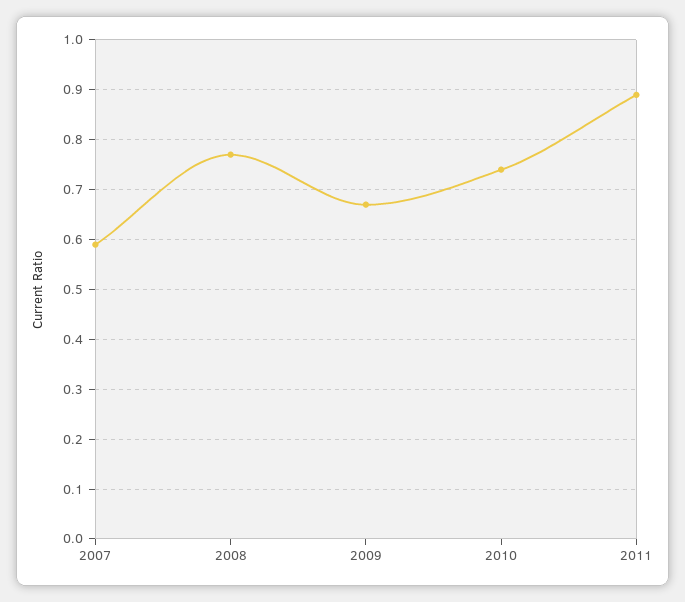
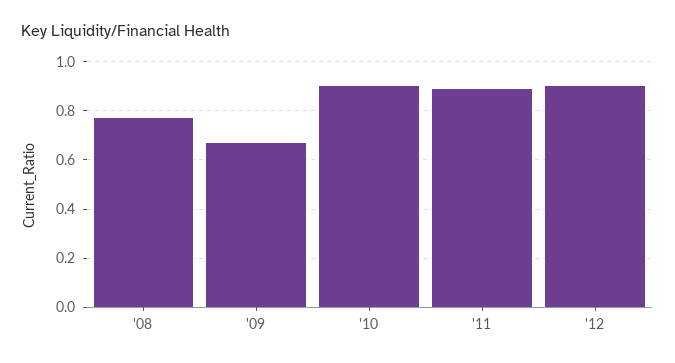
2007: 0.6 -> none
2010: 0.75 -> 0.9
'12: none -> 0.9

